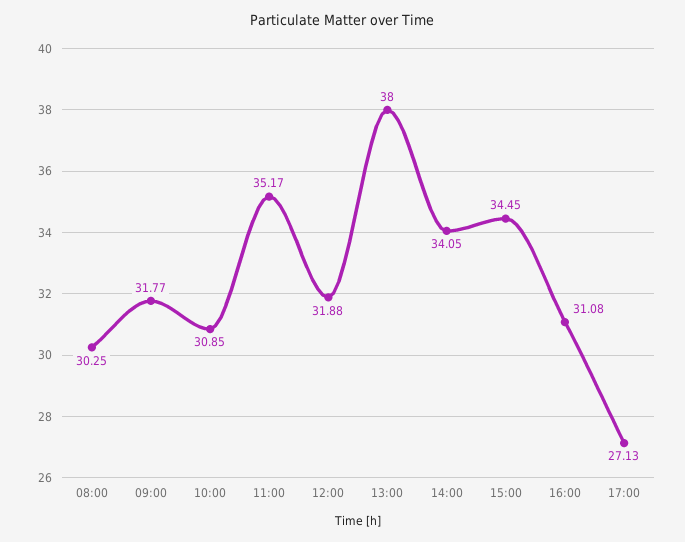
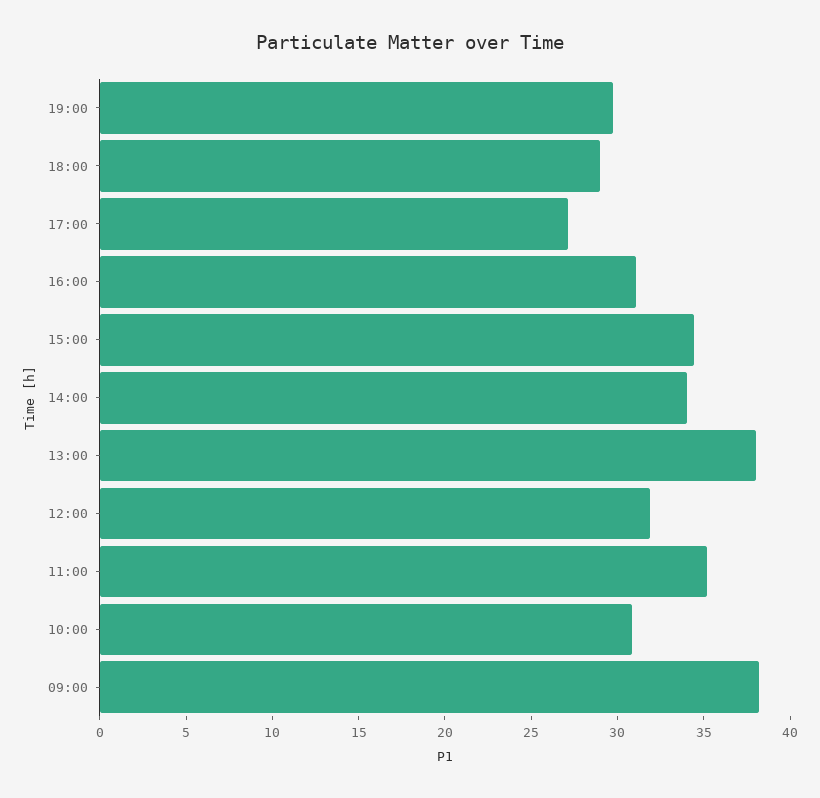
08:00: 30.25 -> none
09:00: 31.77 -> 38
19:00: none -> 30
18:00: none -> 29

